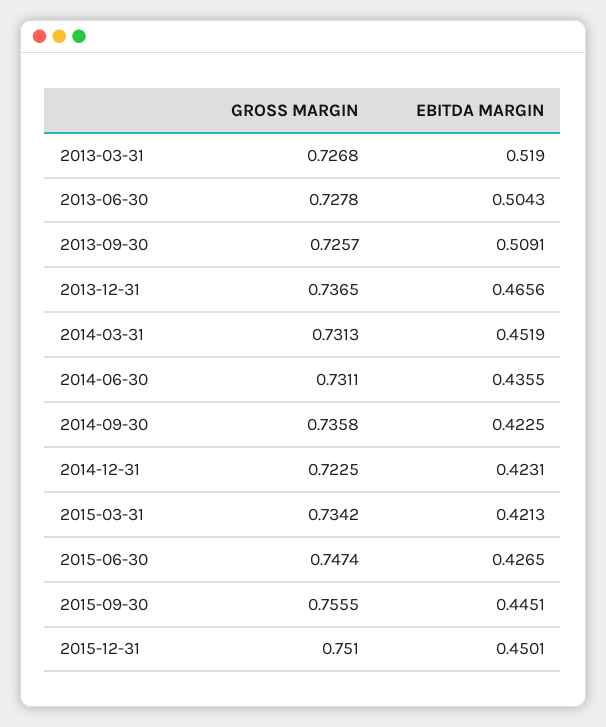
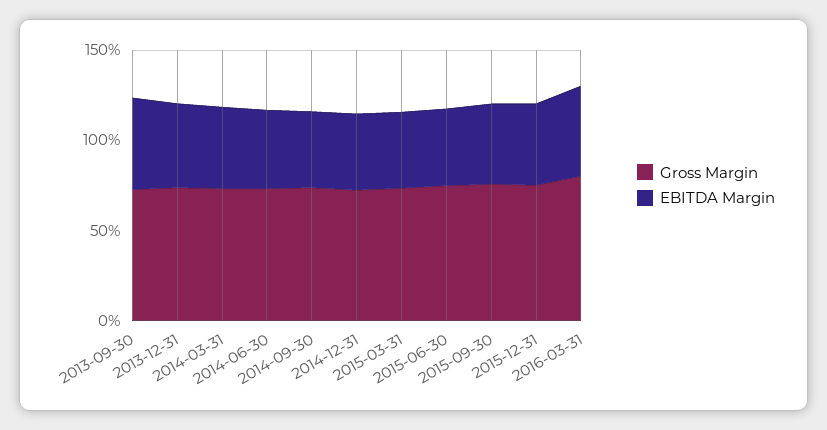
GROSS MARGIN, 2013-03-31: 0.7268 -> none
EBITDA MARGIN, 2013-03-31: 0.519 -> none
GROSS MARGIN, 2013-06-30: 0.7278 -> none
EBITDA MARGIN, 2013-06-30: 0.5043 -> none
GROSS MARGIN, 2016-03-31: none -> 0.8
EBITDA MARGIN, 2016-03-31: none -> 0.5

